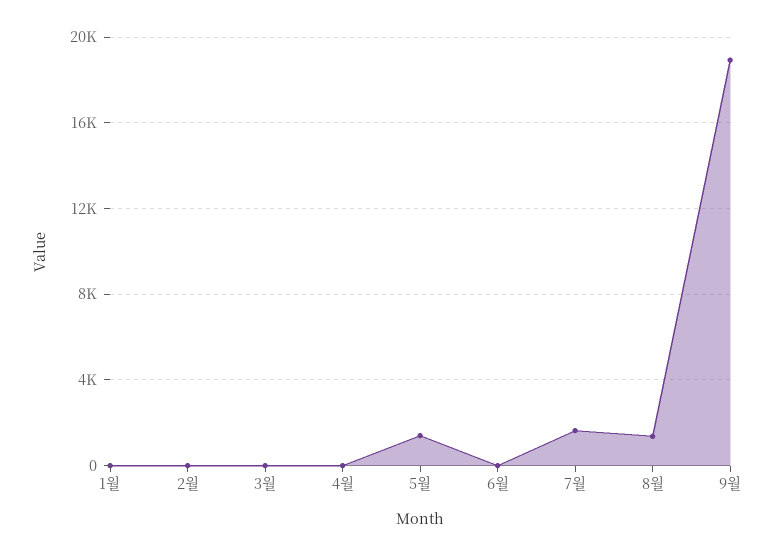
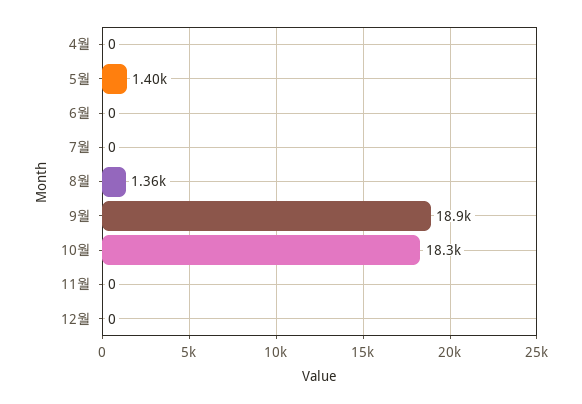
1월: 0 -> none
2월: 0 -> none
3월: 0 -> none
7월: 1500 -> 0
10월: none -> 18300
11월: none -> 0
12월: none -> 0

